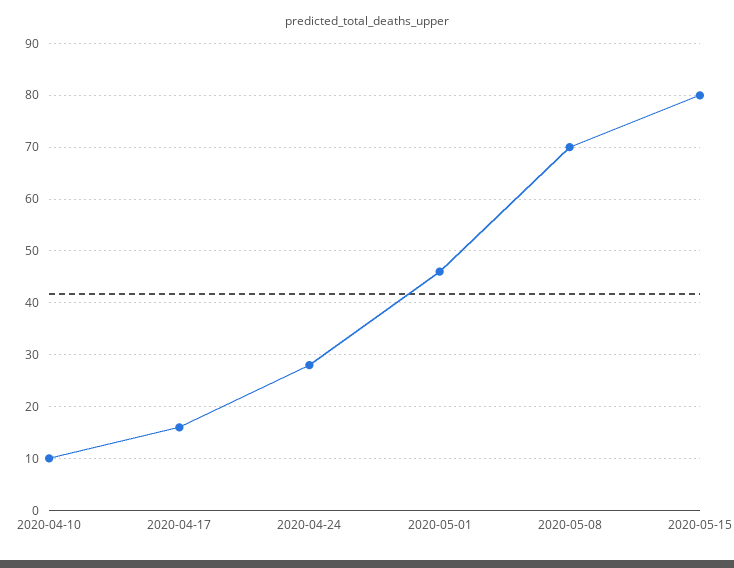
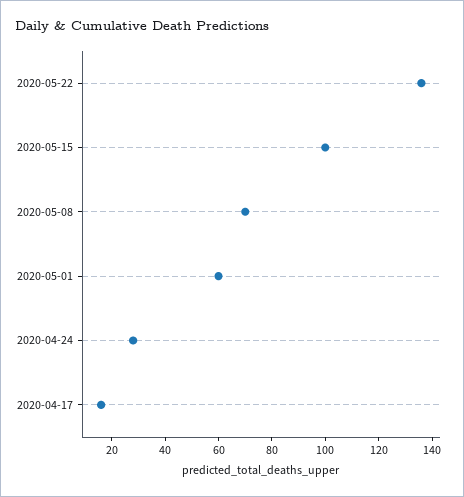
2020-04-10: 10 -> none
2020-05-01: 45 -> 60
2020-05-15: 80 -> 100
2020-05-22: none -> 135

